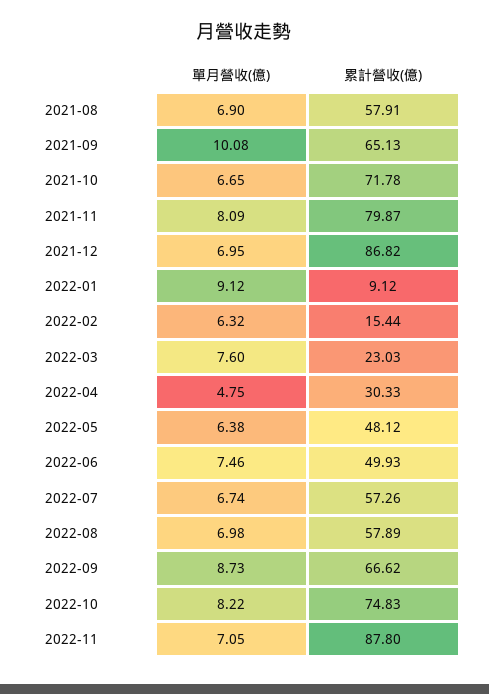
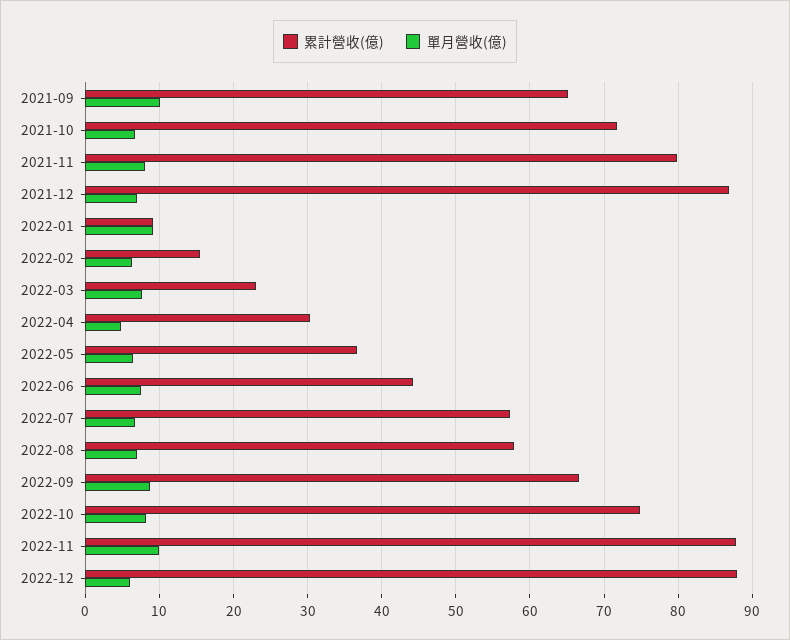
單月營收(億), 2021-08: 6.9 -> none
累計營收(億), 2021-08: 57.91 -> none
累計營收(億), 2022-05: 48.12 -> 37
累計營收(億), 2022-06: 49.93 -> 44
單月營收(億), 2022-11: 7.05 -> 10
累計營收(億), 2022-12: none -> 88
單月營收(億), 2022-12: none -> 6

